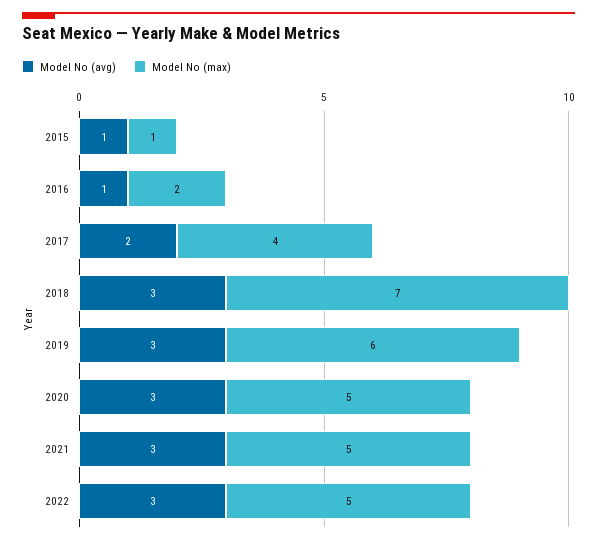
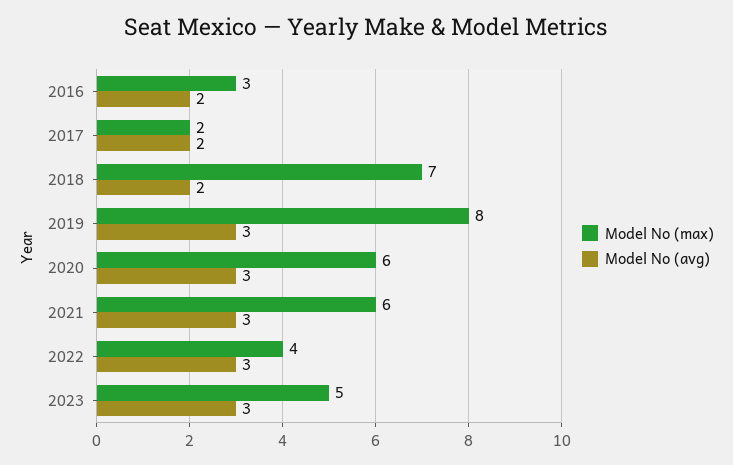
Model No (avg), 2015: 1 -> none
Model No (max), 2015: 1 -> none
Model No (avg), 2016: 1 -> 2
Model No (max), 2016: 2 -> 3
Model No (max), 2017: 4 -> 2
Model No (avg), 2018: 3 -> 2
Model No (max), 2019: 6 -> 8
Model No (max), 2020: 5 -> 6
Model No (max), 2021: 5 -> 6
Model No (max), 2022: 5 -> 4
Model No (max), 2023: none -> 5
Model No (avg), 2023: none -> 3

